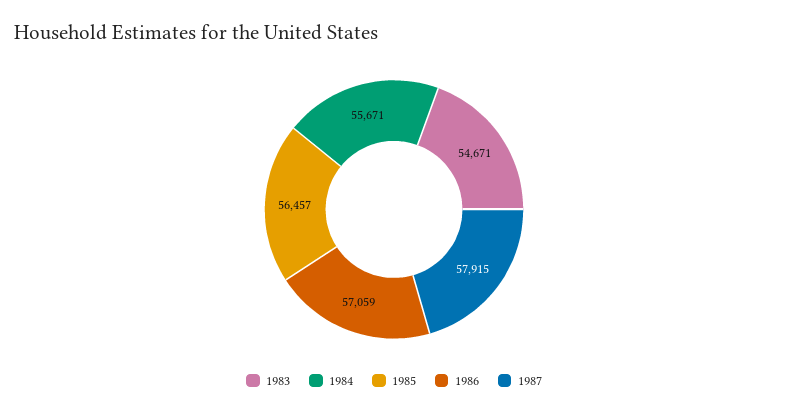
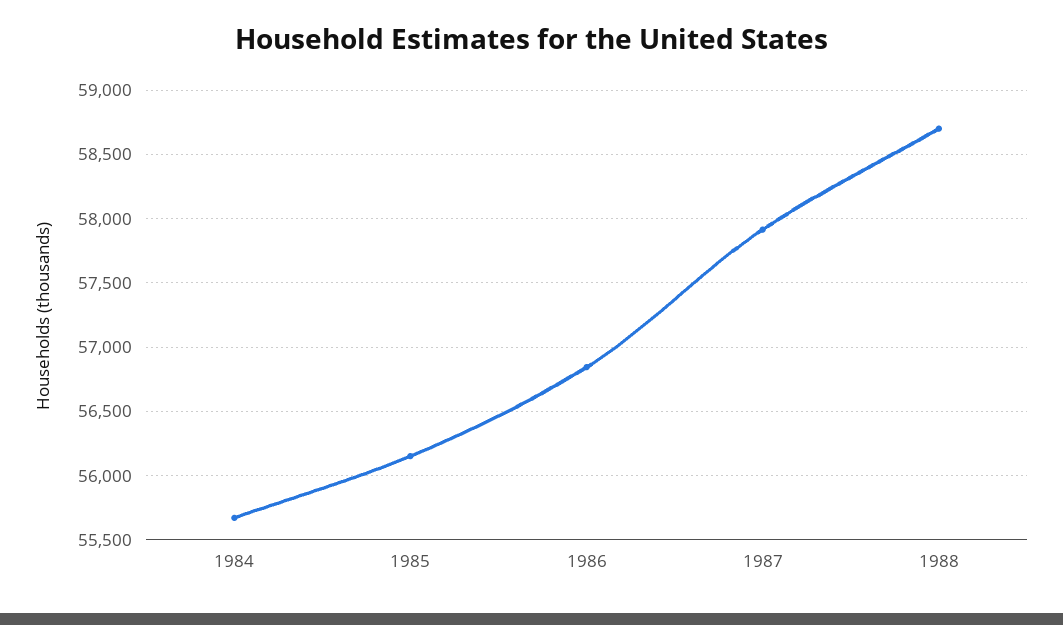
1983: 54671 -> none
1985: 56457 -> 56150
1986: 57059 -> 56850
1988: none -> 58700

